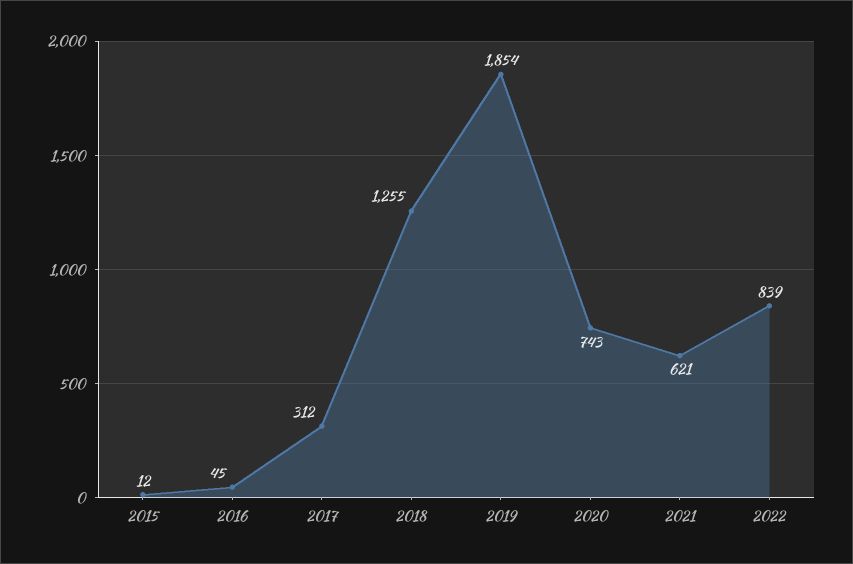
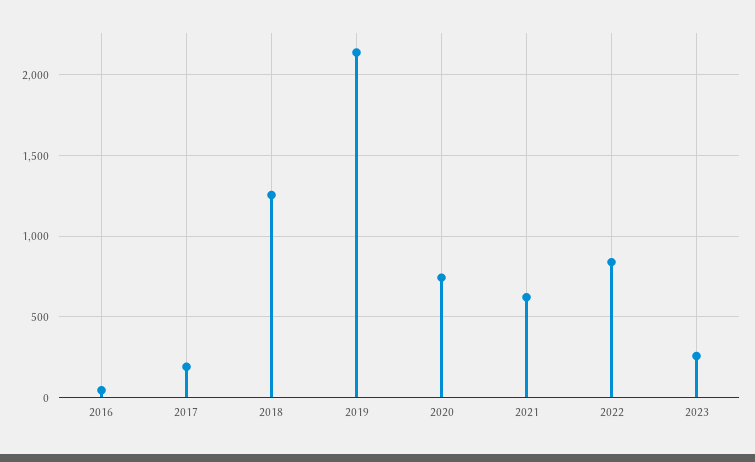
2015: 12 -> none
2017: 312 -> 200
2019: 1854 -> 2150
2023: none -> 250

